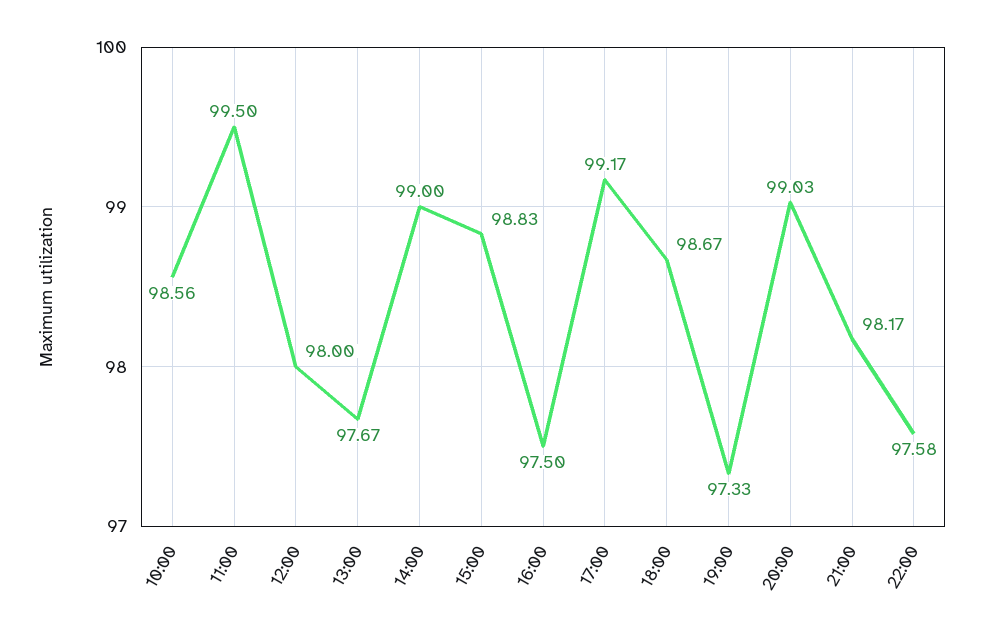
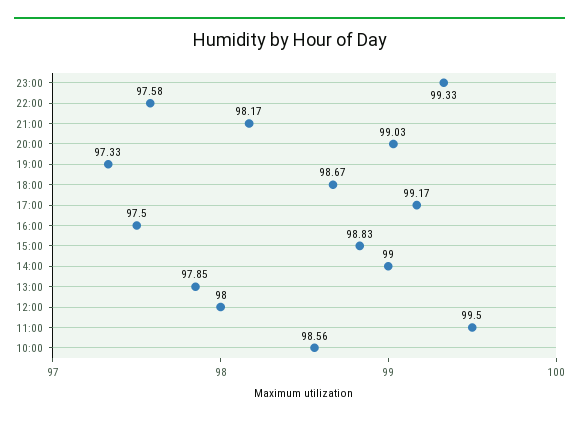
13:00: 97.67 -> 97.85
23:00: none -> 99.33

